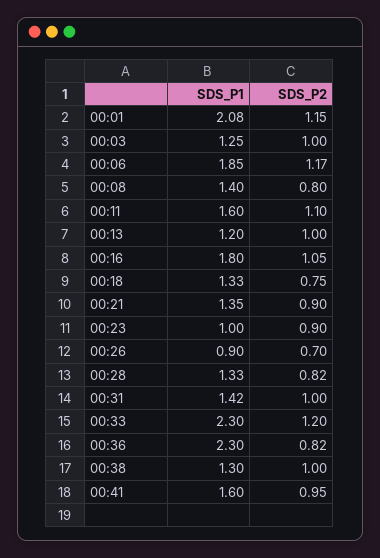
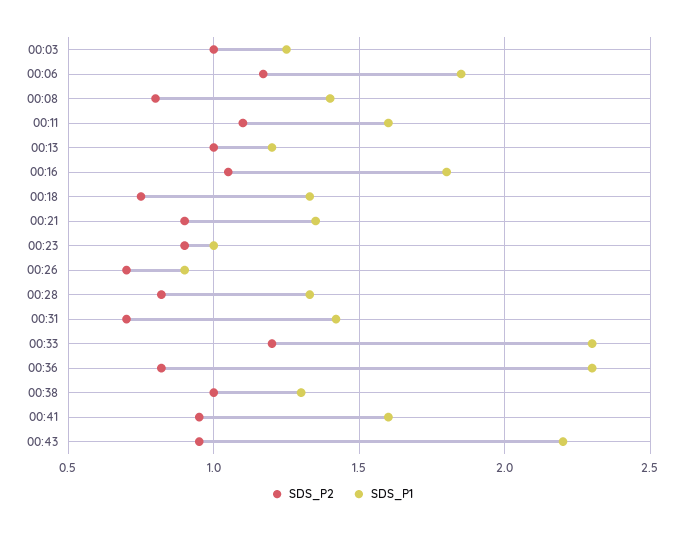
SDS_P1, 00:01: 2.08 -> none
SDS_P2, 00:01: 1.15 -> none
SDS_P2, 00:31: 1 -> 0.7
SDS_P2, 00:43: none -> 0.95
SDS_P1, 00:43: none -> 2.2

